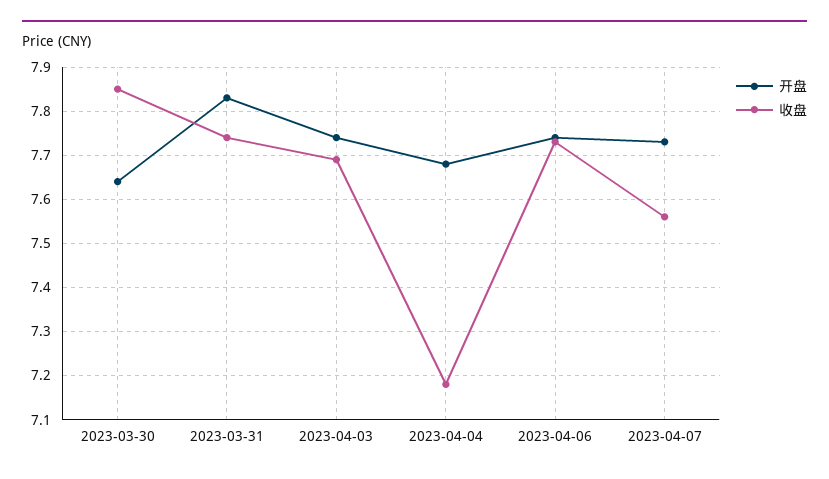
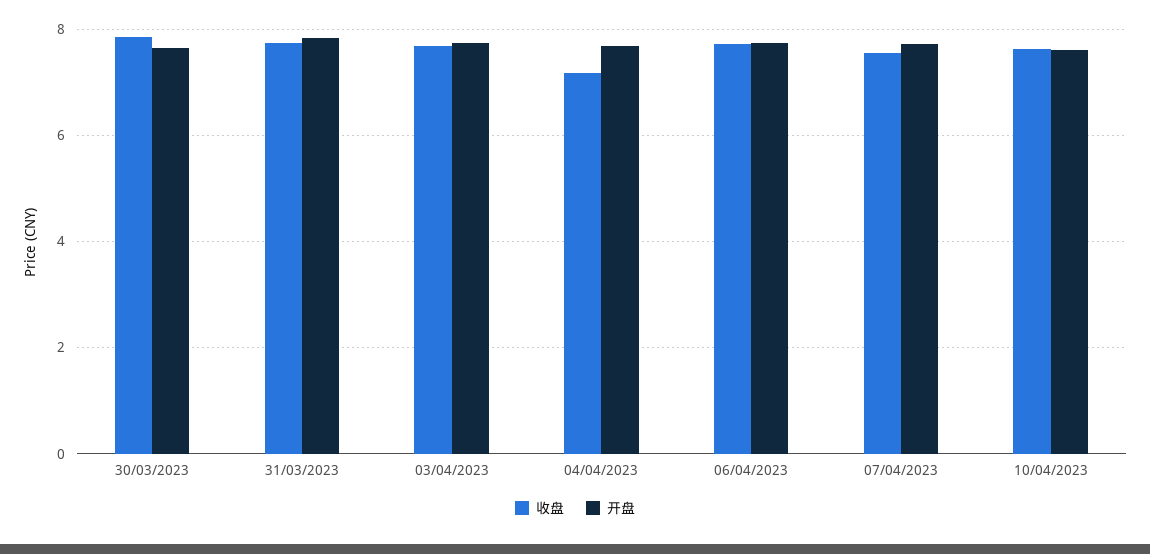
收盘, 10/04/2023: none -> 7.6
开盘, 10/04/2023: none -> 7.6

